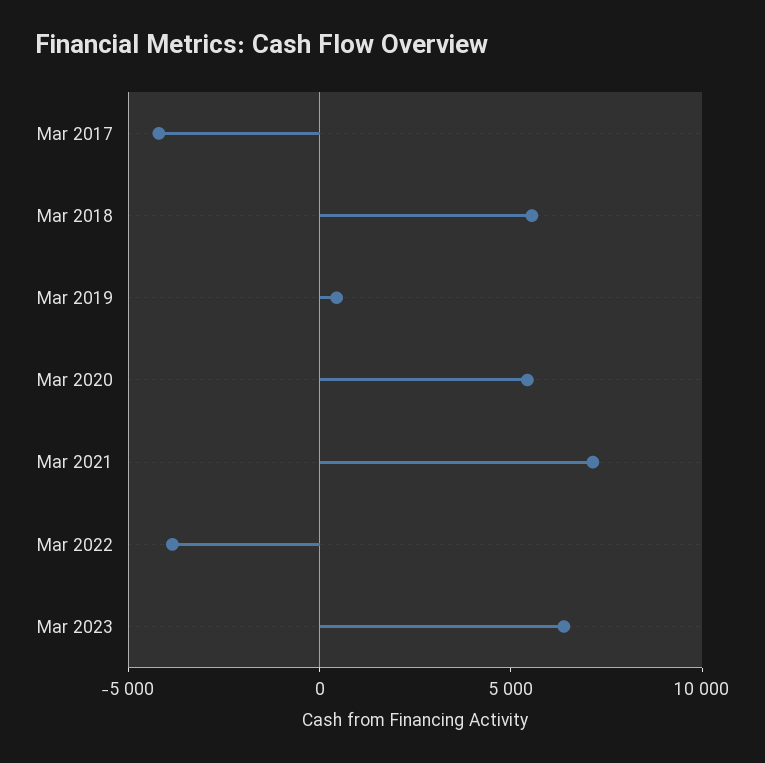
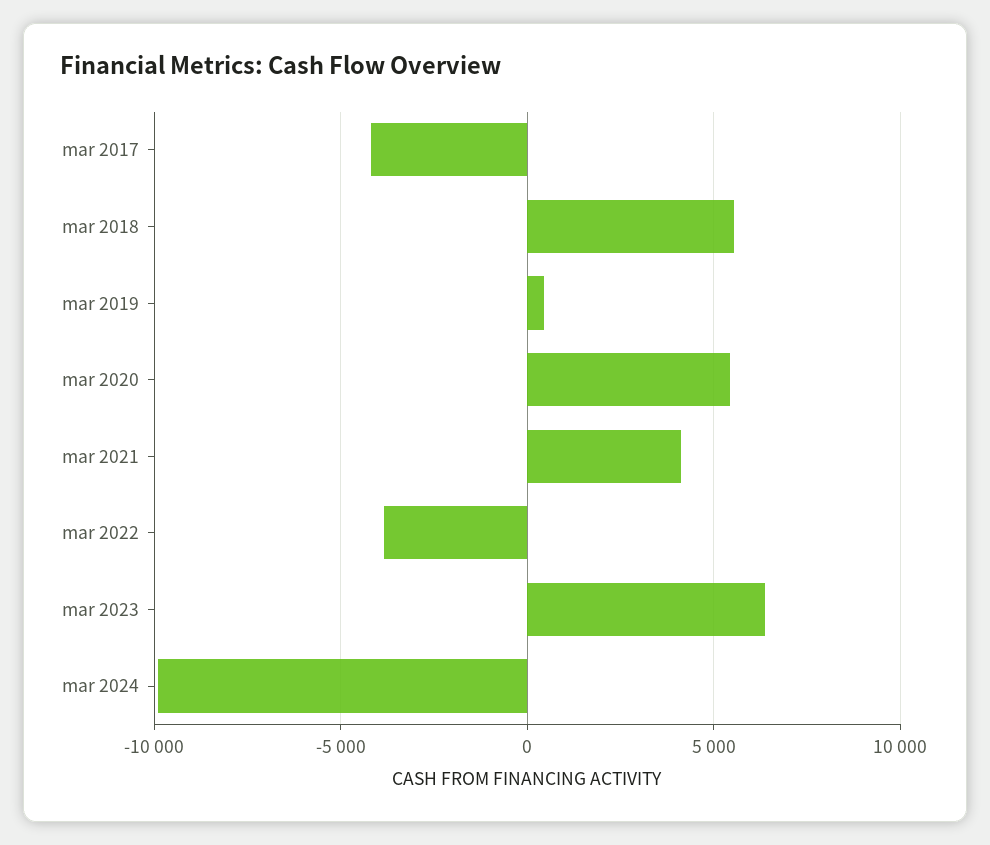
Mar 2021: 7000 -> 4000
mar 2024: none -> -10000

